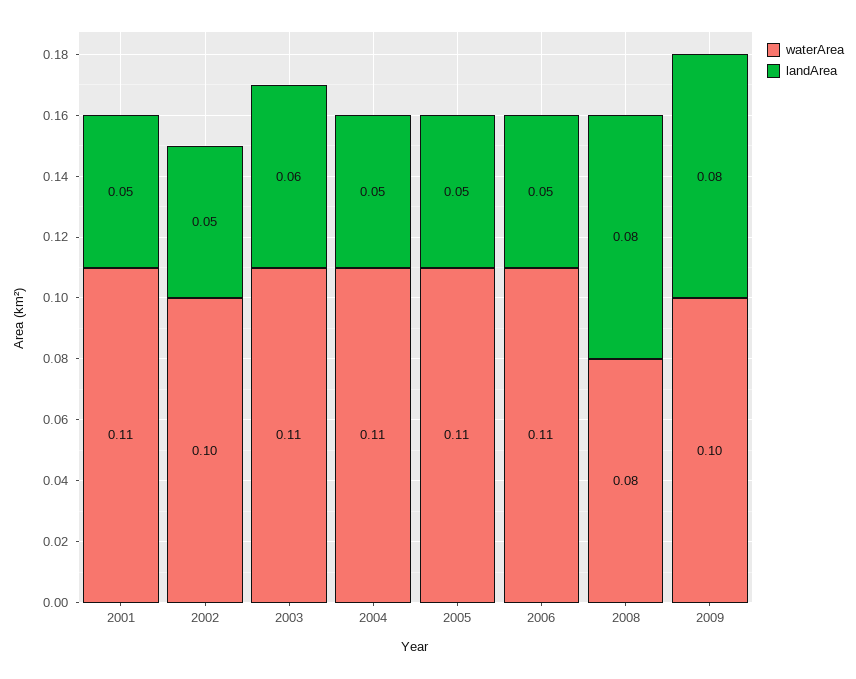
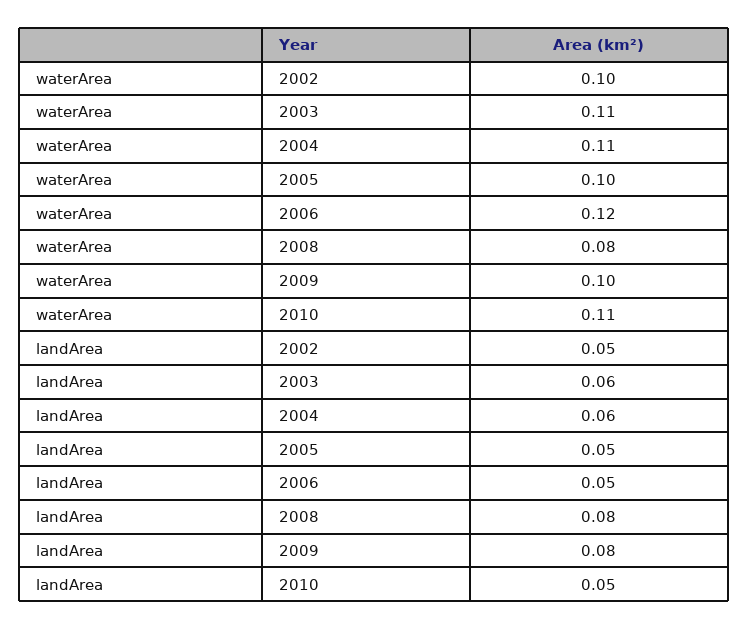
waterArea, 2001: 0.11 -> none
landArea, 2001: 0.05 -> none
landArea, 2004: 0.05 -> 0.06
waterArea, 2005: 0.11 -> 0.1
waterArea, 2006: 0.11 -> 0.12
waterArea, 2010: none -> 0.11
landArea, 2010: none -> 0.05

